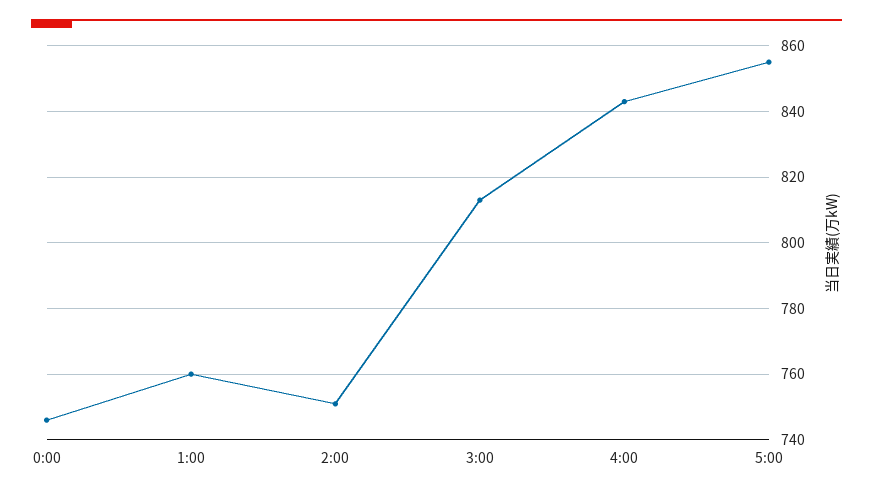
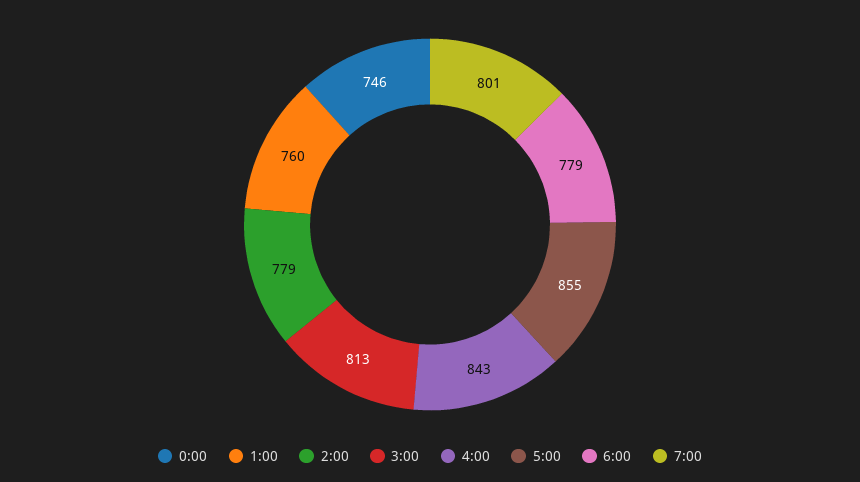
2:00: 750 -> 779
6:00: none -> 779
7:00: none -> 801

